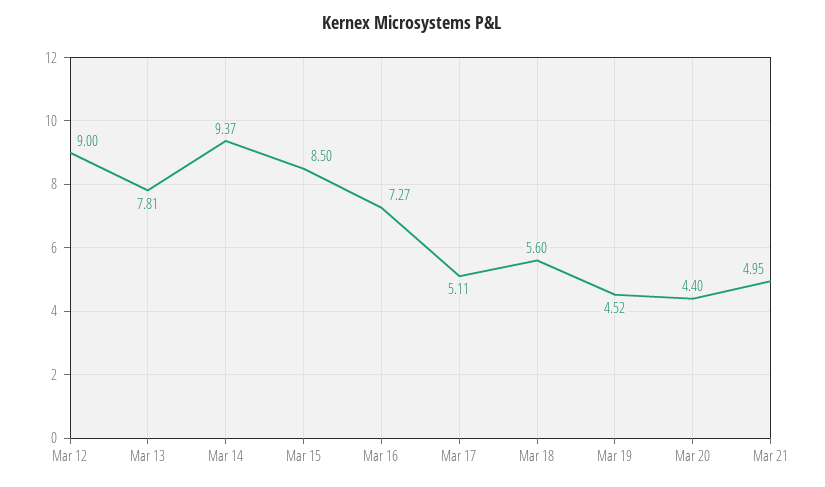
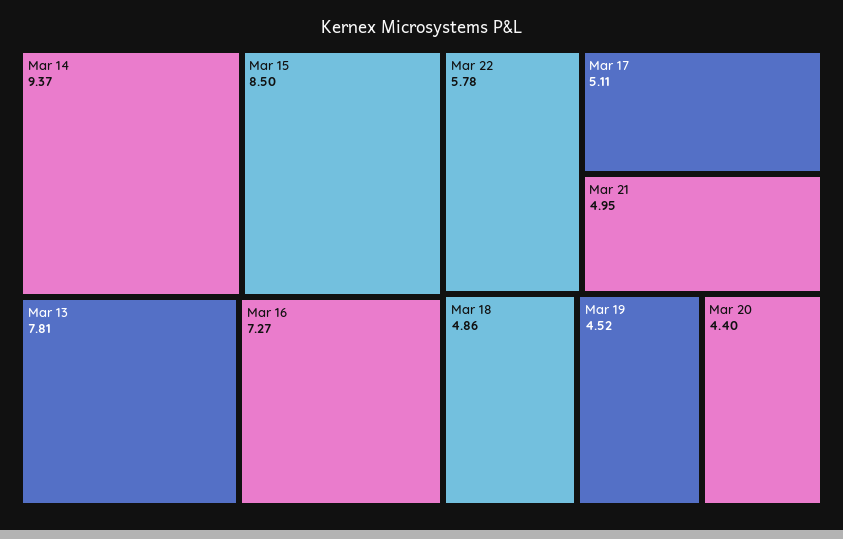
Mar 12: 9 -> none
Mar 18: 5.6 -> 4.86
Mar 22: none -> 5.78

